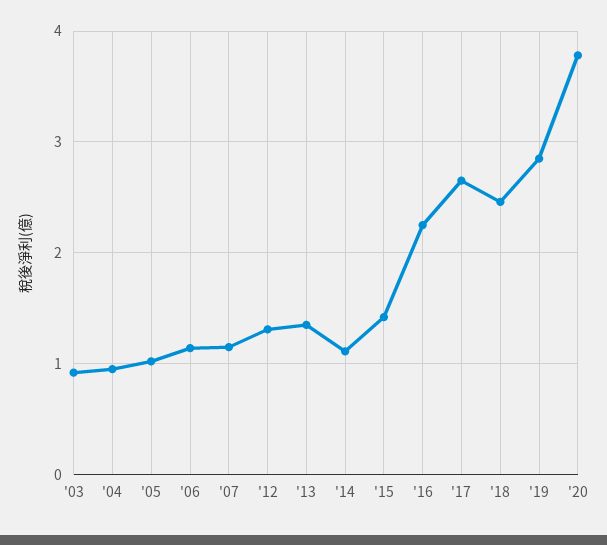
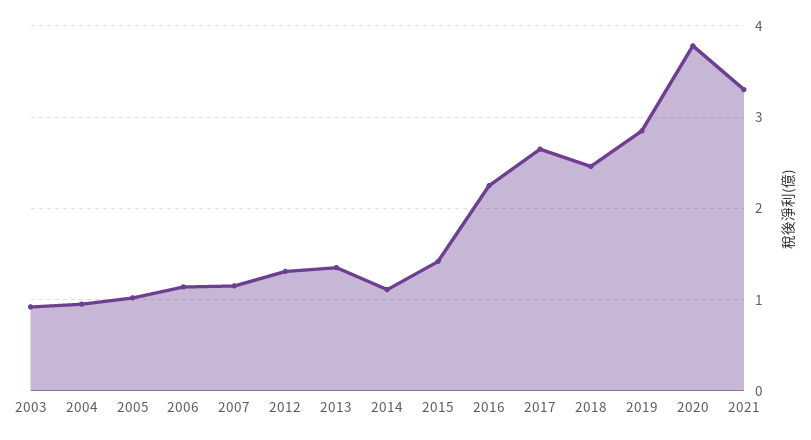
2021: none -> 3.3

